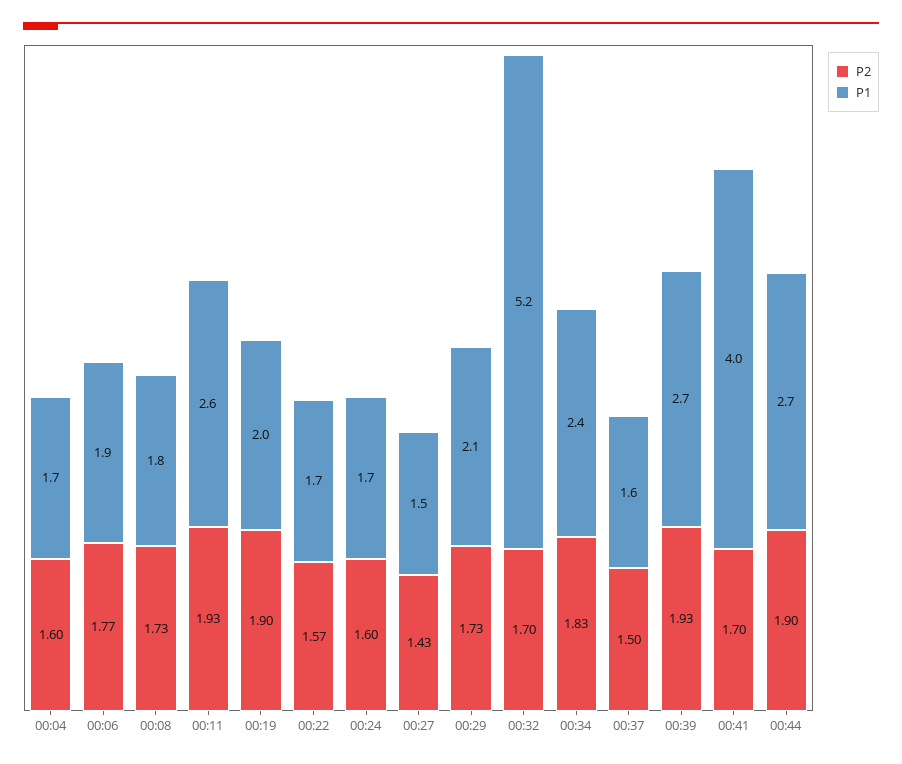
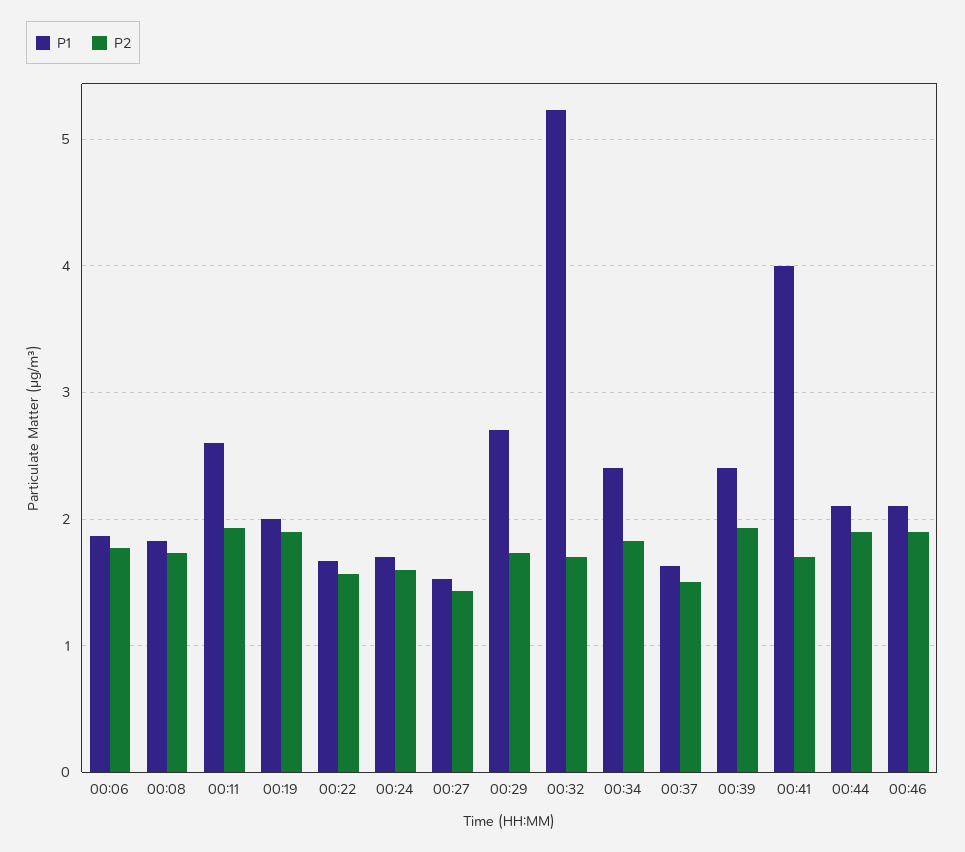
P2, 00:04: 1.6 -> none
P1, 00:04: 1.7 -> none
P1, 00:29: 2.1 -> 2.7
P1, 00:39: 2.7 -> 2.4
P1, 00:44: 2.7 -> 2.1
P1, 00:46: none -> 2.1
P2, 00:46: none -> 1.9

